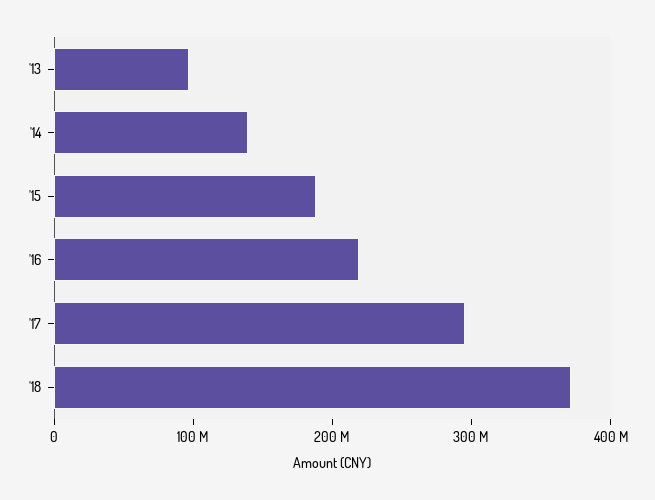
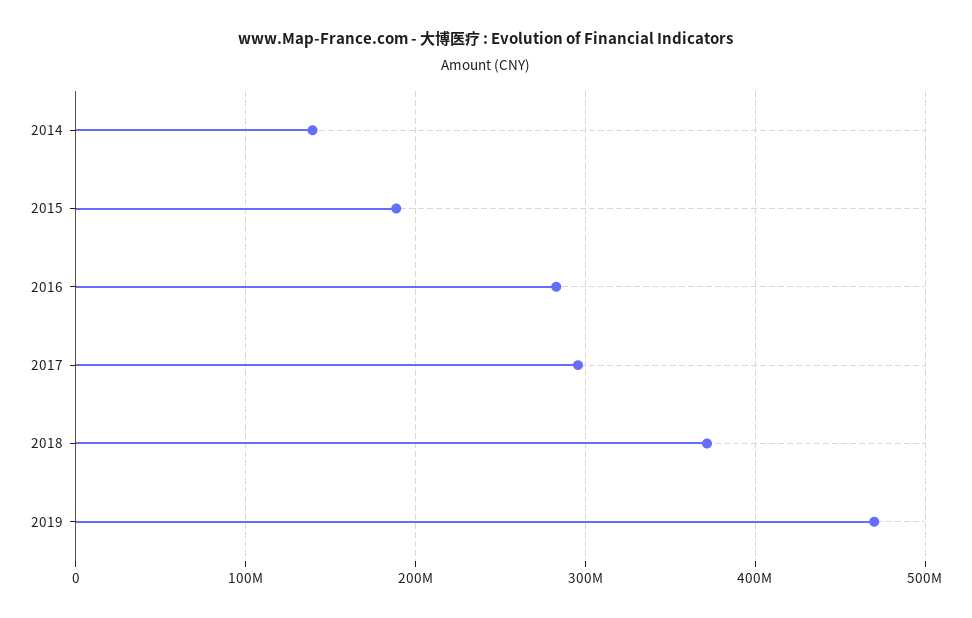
'13: 100000000 -> none
'16: 220000000 -> 280000000
2019: none -> 470000000

